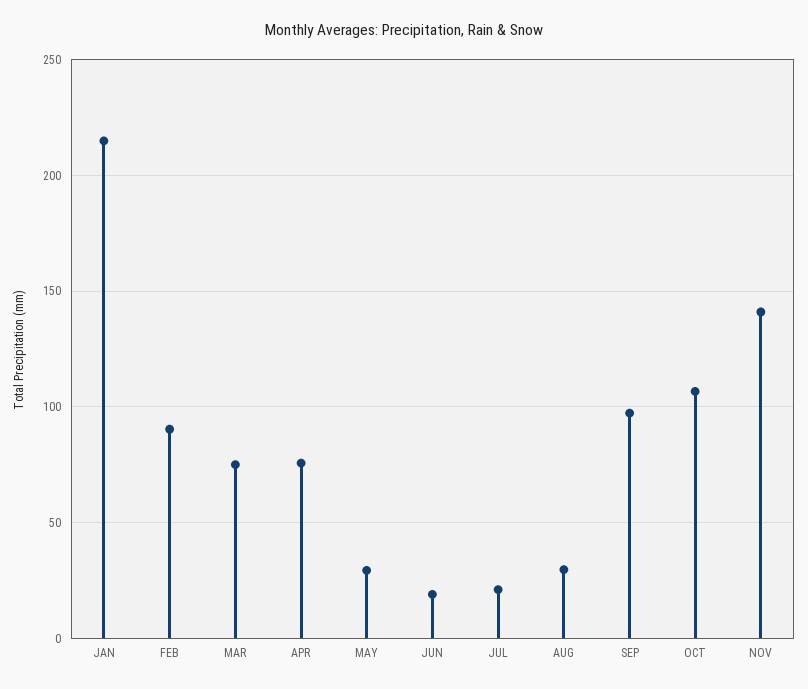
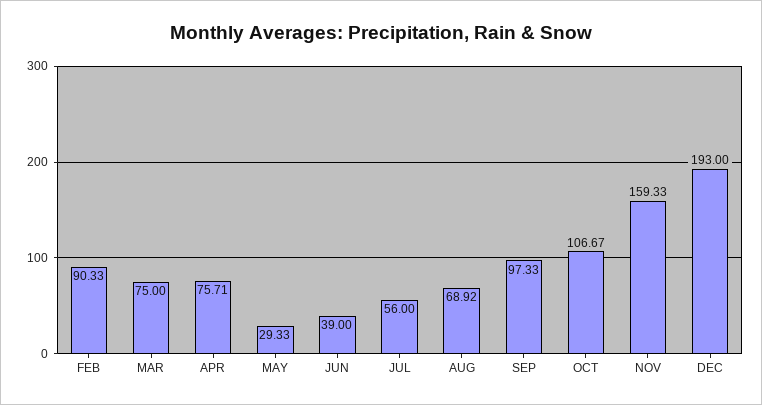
JAN: 215 -> none
JUN: 20 -> 39
JUL: 20 -> 56
AUG: 30 -> 68.92
NOV: 140 -> 159.33
DEC: none -> 193

